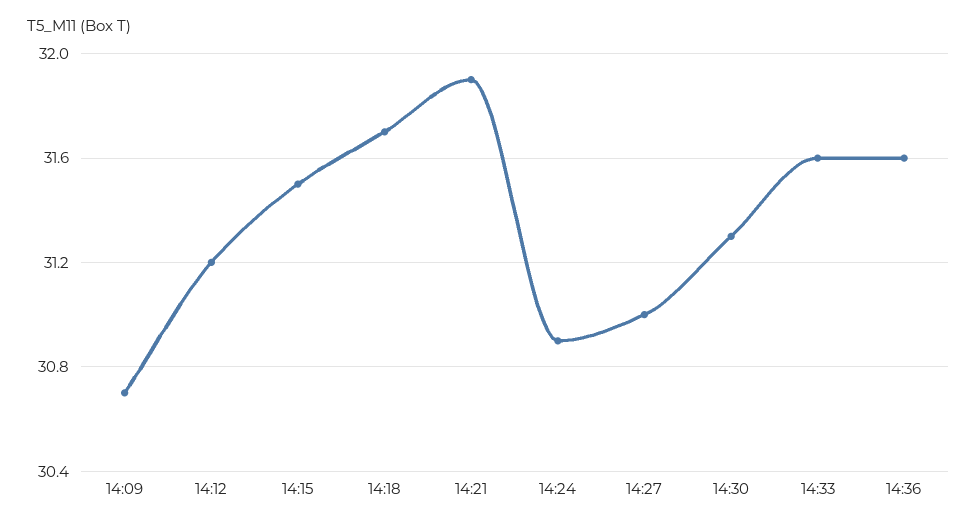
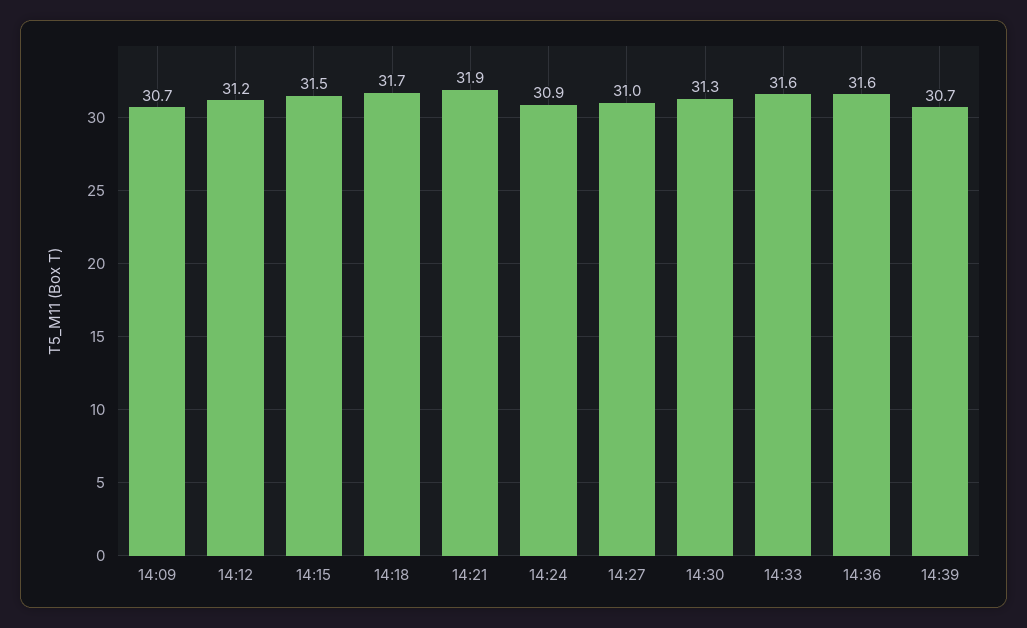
14:39: none -> 30.7

